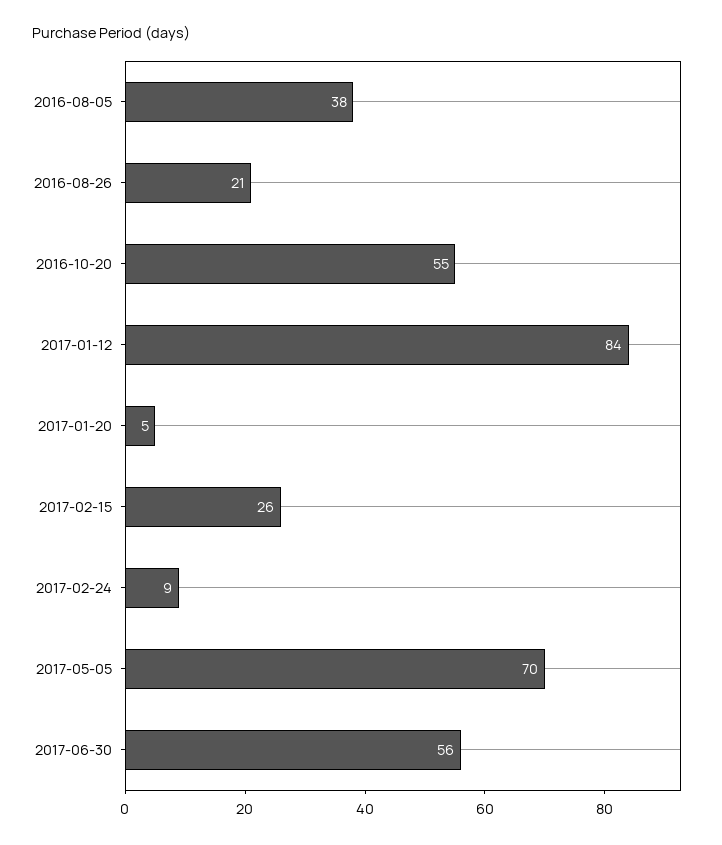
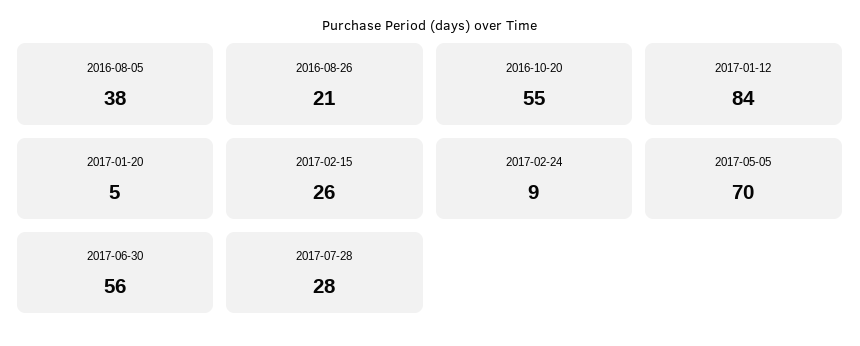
2017-07-28: none -> 28

